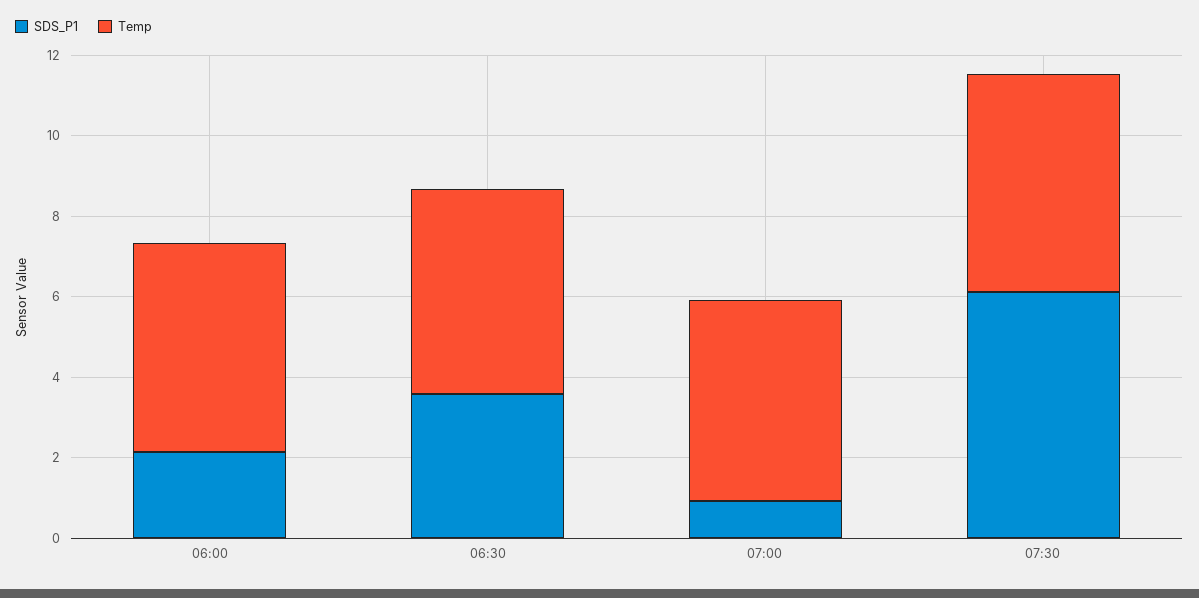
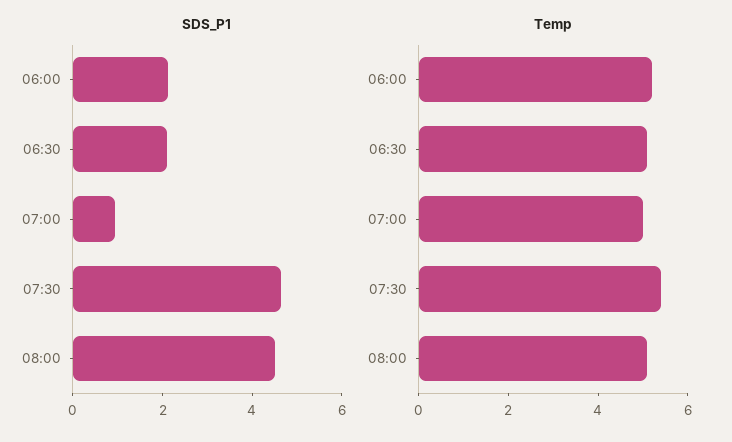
SDS_P1, 06:30: 3.5 -> 2
SDS_P1, 07:30: 6 -> 4.5
SDS_P1, 08:00: none -> 4.5
Temp, 08:00: none -> 5

